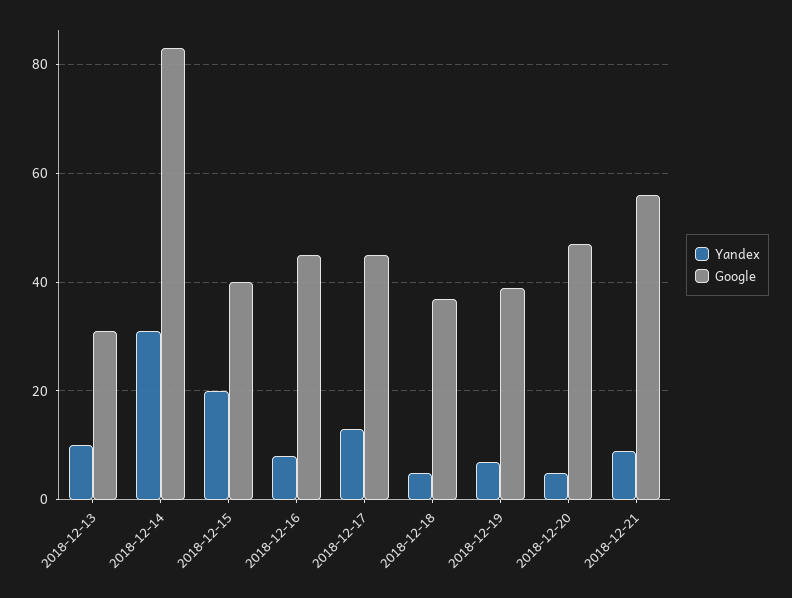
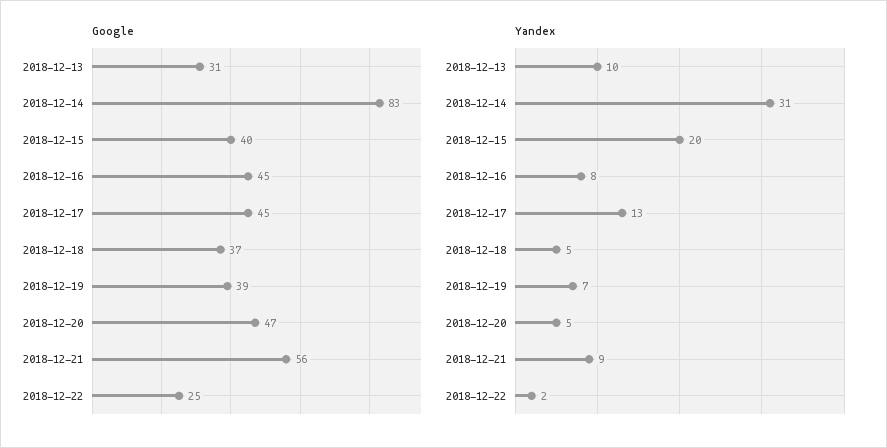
Google, 2018-12-22: none -> 25
Yandex, 2018-12-22: none -> 2

